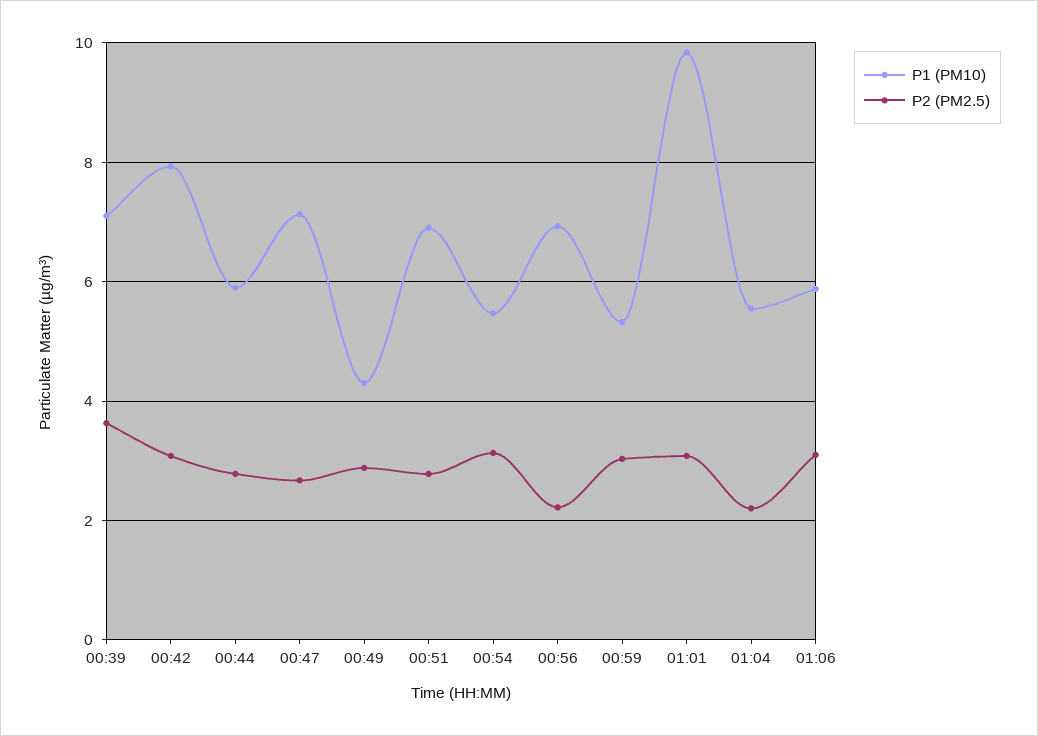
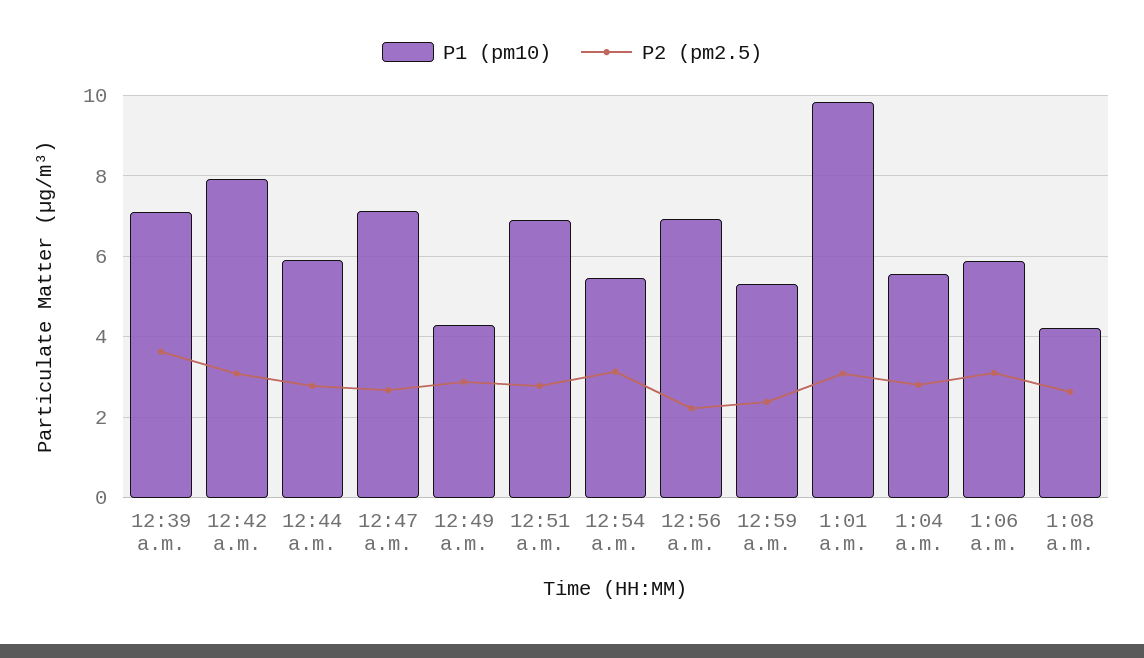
P2 (PM2.5), 00:59: 3 -> 2.4
P2 (PM2.5), 01:04: 2.2 -> 2.8
P1 (PM10), 1:08 a.m.: none -> 4.2
P2 (PM2.5), 1:08 a.m.: none -> 2.6

